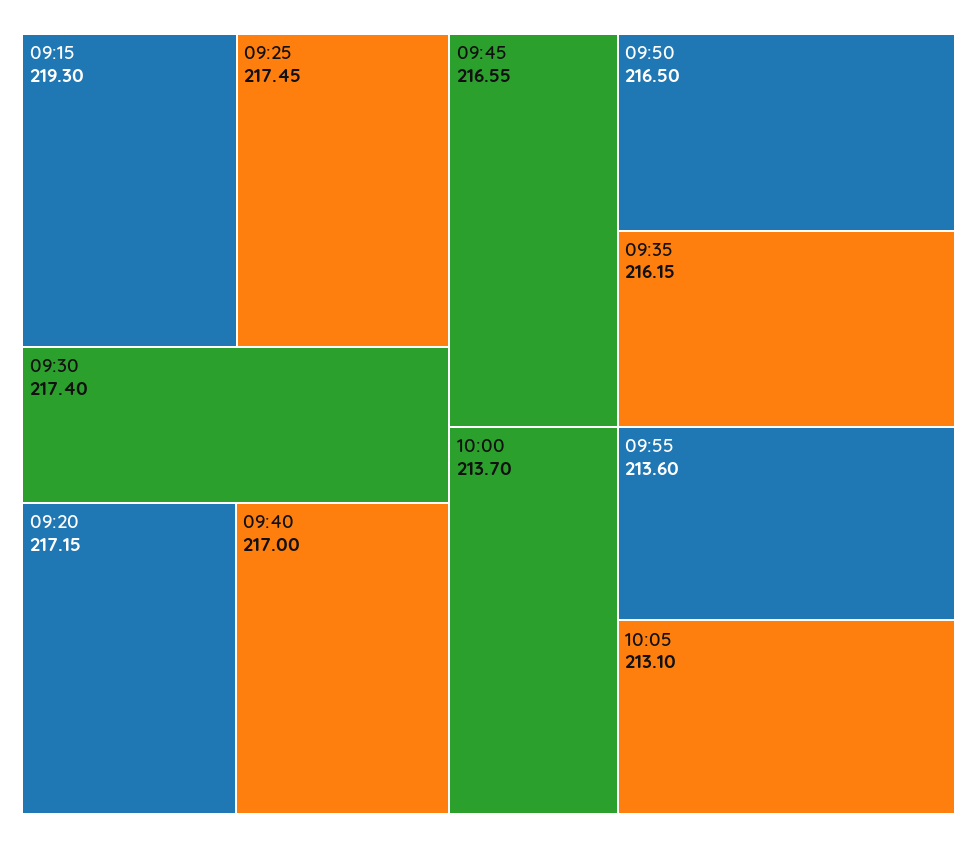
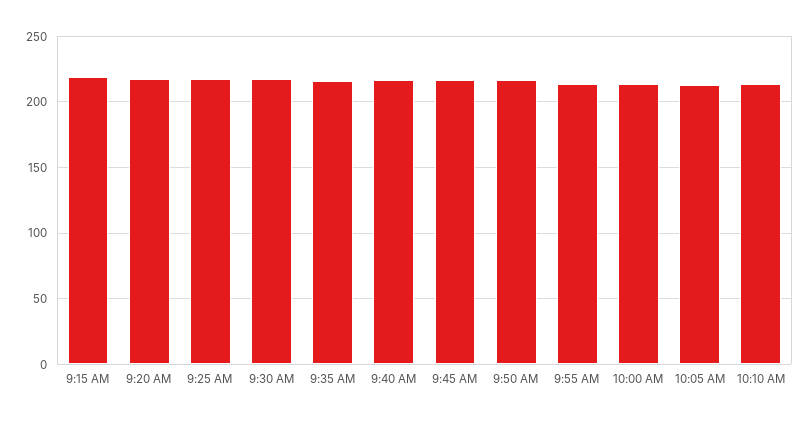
10:10 AM: none -> 215

